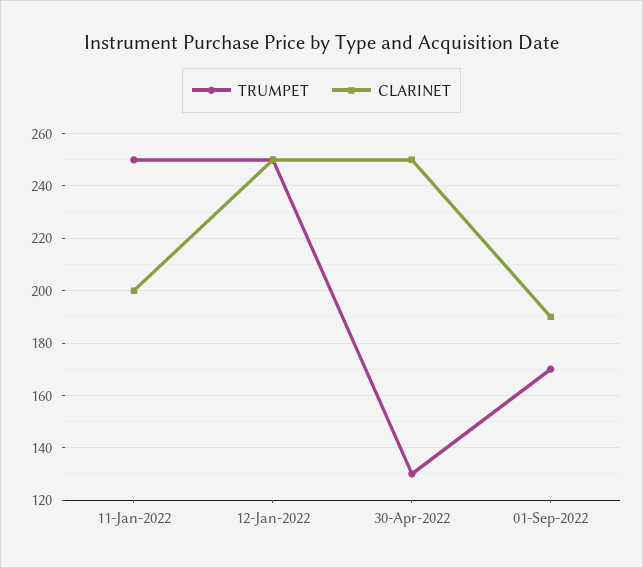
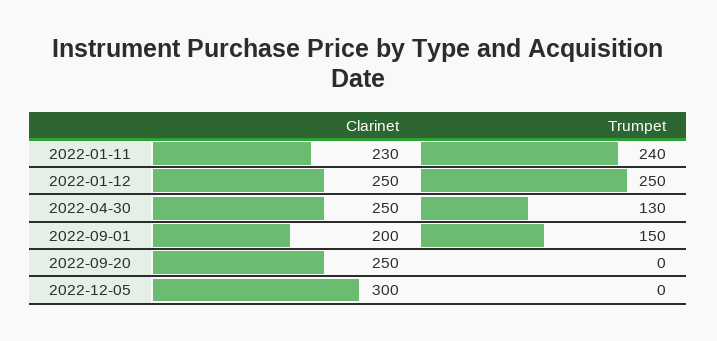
TRUMPET, 11-Jan-2022: 250 -> 240
CLARINET, 11-Jan-2022: 200 -> 230
TRUMPET, 01-Sep-2022: 170 -> 150
CLARINET, 01-Sep-2022: 190 -> 200
CLARINET, 2022-09-20: none -> 250
TRUMPET, 2022-09-20: none -> 0
CLARINET, 2022-12-05: none -> 300
TRUMPET, 2022-12-05: none -> 0

